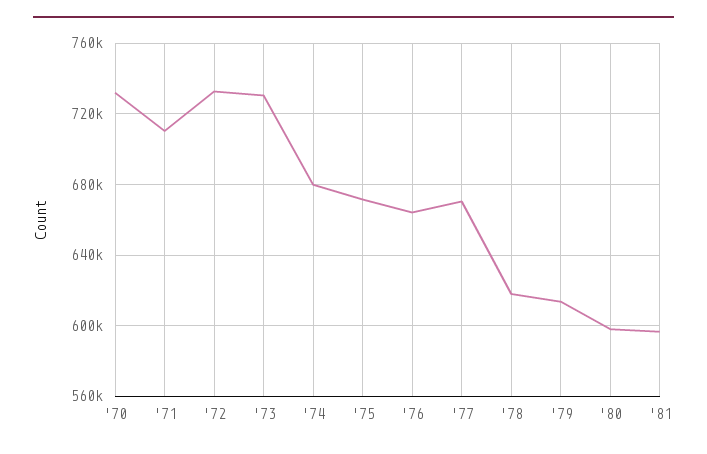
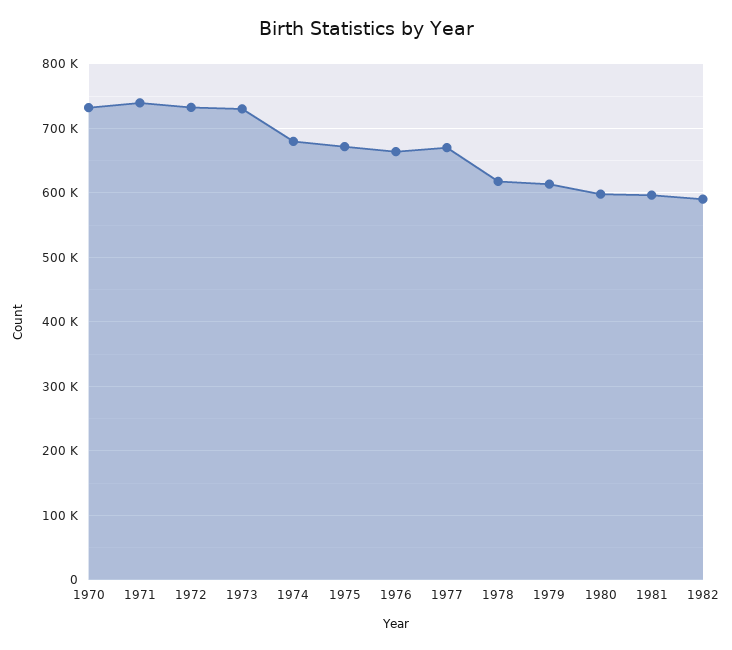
'71: 710000 -> 740000
1982: none -> 590000

